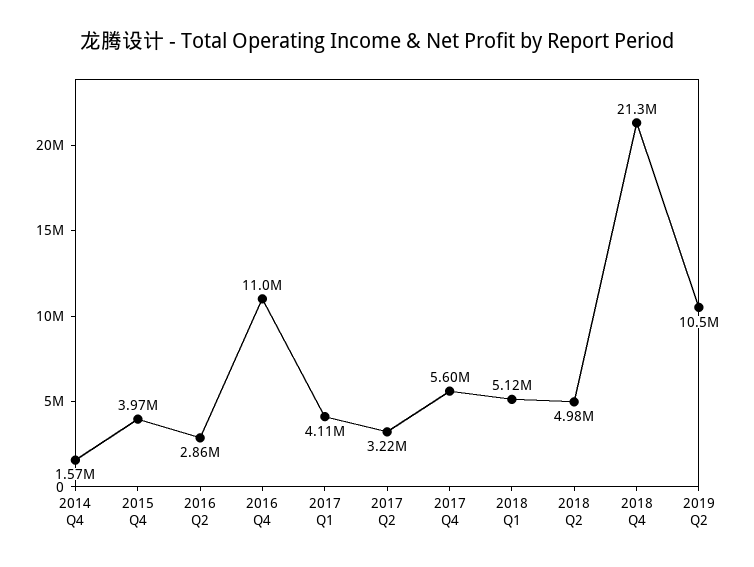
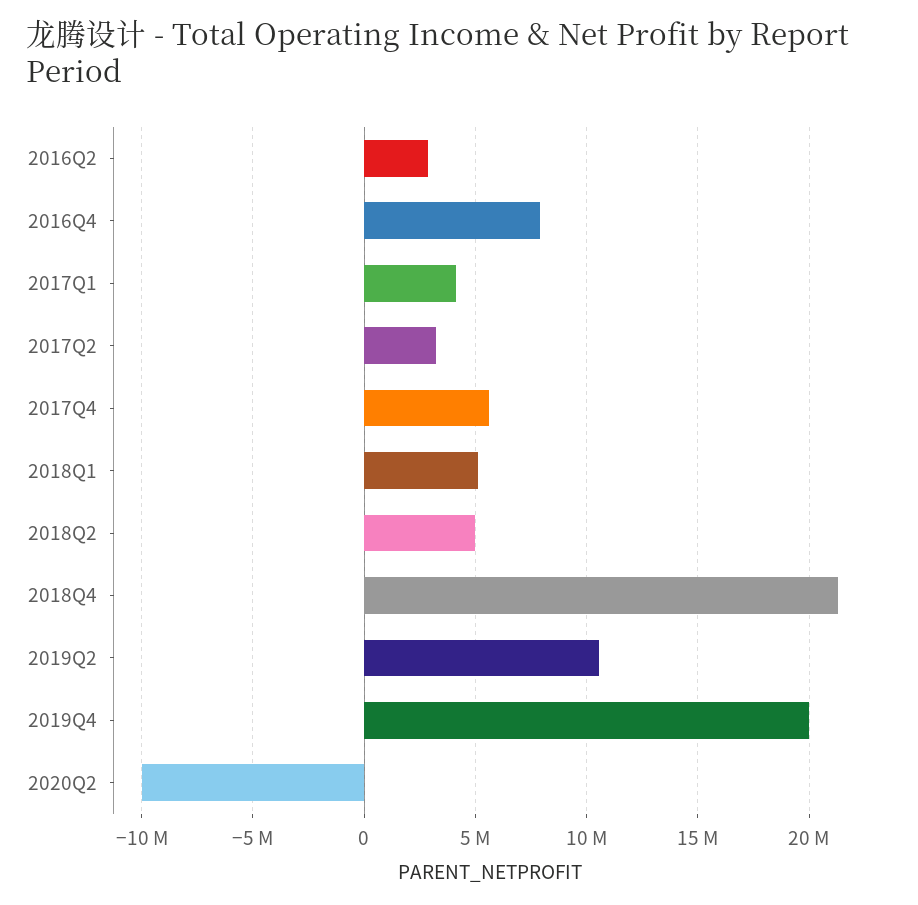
2014 Q4: 1570000 -> none
2015 Q4: 3970000 -> none
2016 Q4: 11000000 -> 8000000
2019Q4: none -> 20000000
2020Q2: none -> -10000000

